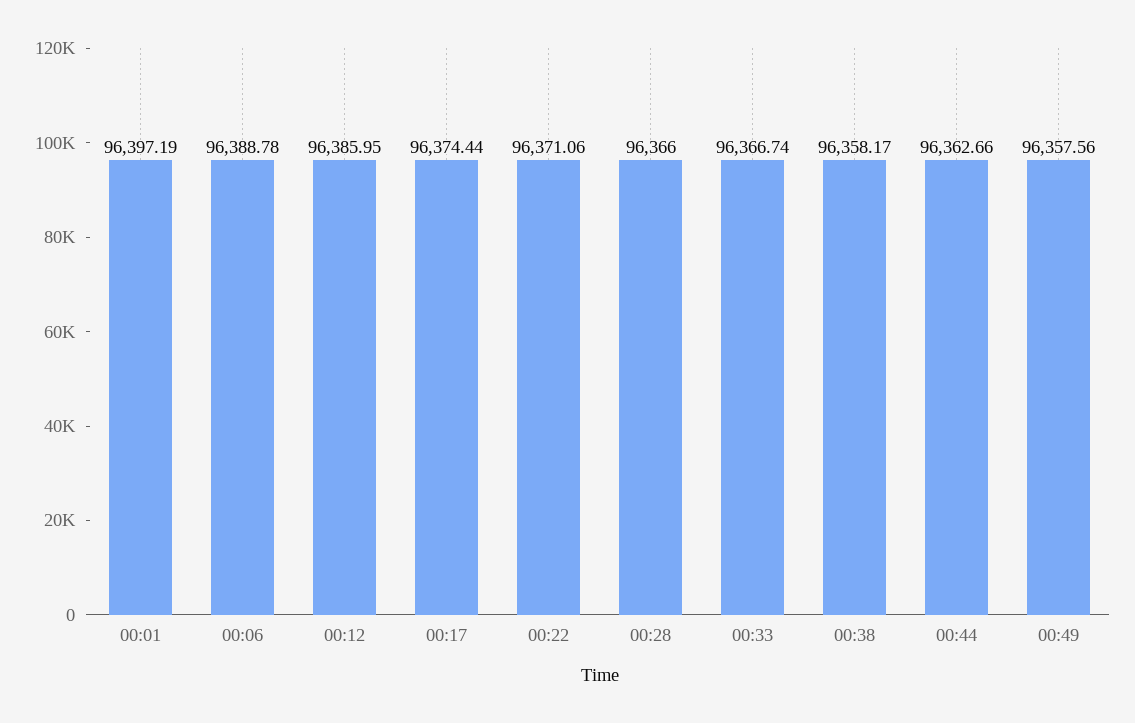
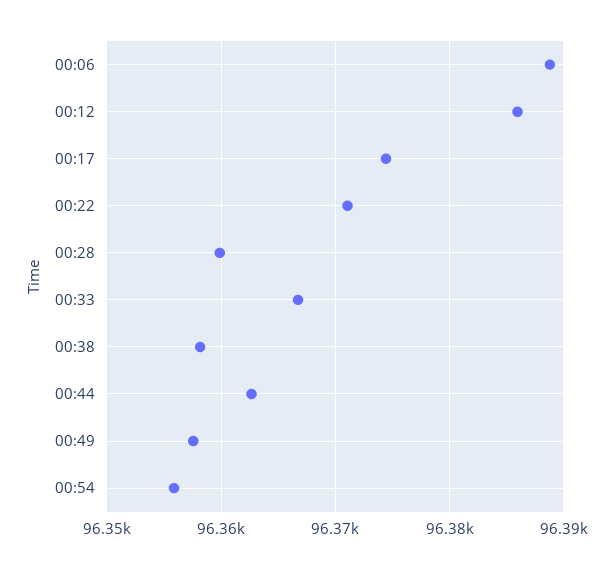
00:01: 96397.19 -> none
00:28: 96366 -> 96360
00:54: none -> 96356

